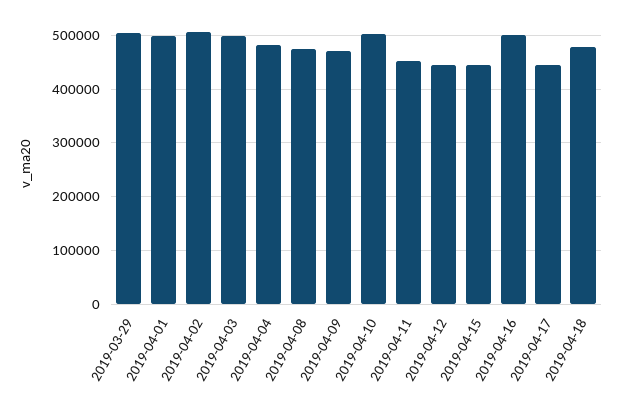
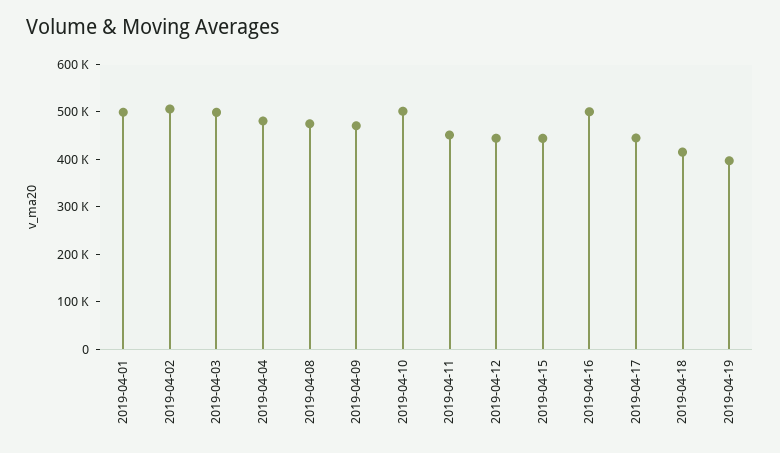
2019-03-29: 500000 -> none
2019-04-18: 480000 -> 420000
2019-04-19: none -> 400000

